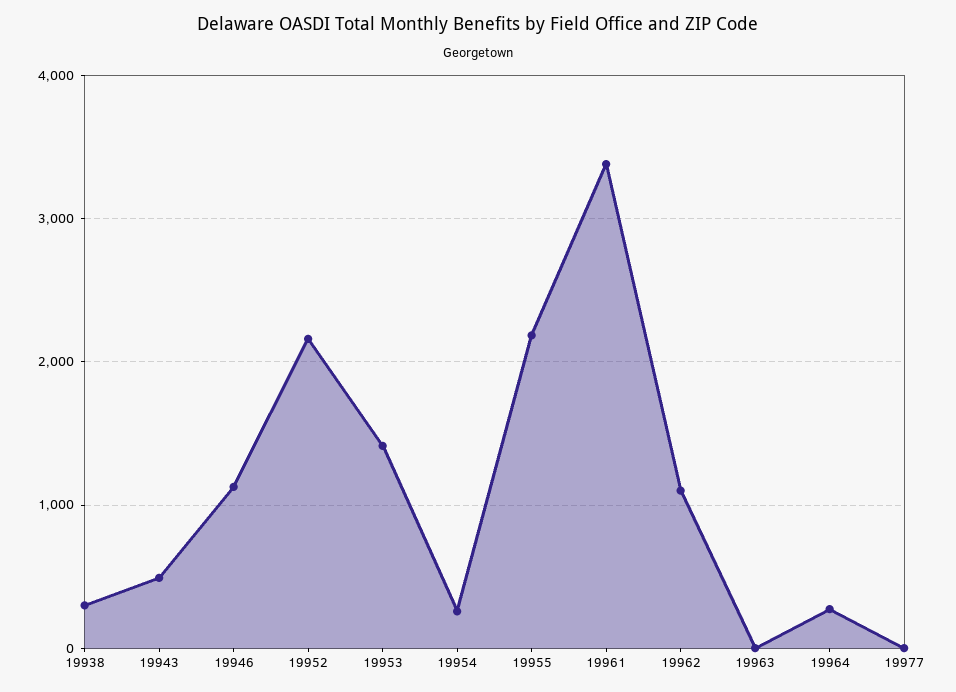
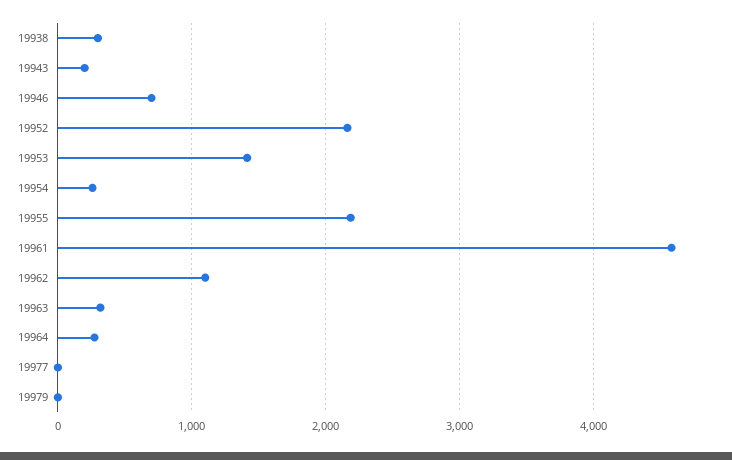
19943: 500 -> 200
19946: 1100 -> 700
19961: 3400 -> 4600
19963: 0 -> 300
19979: none -> 0

